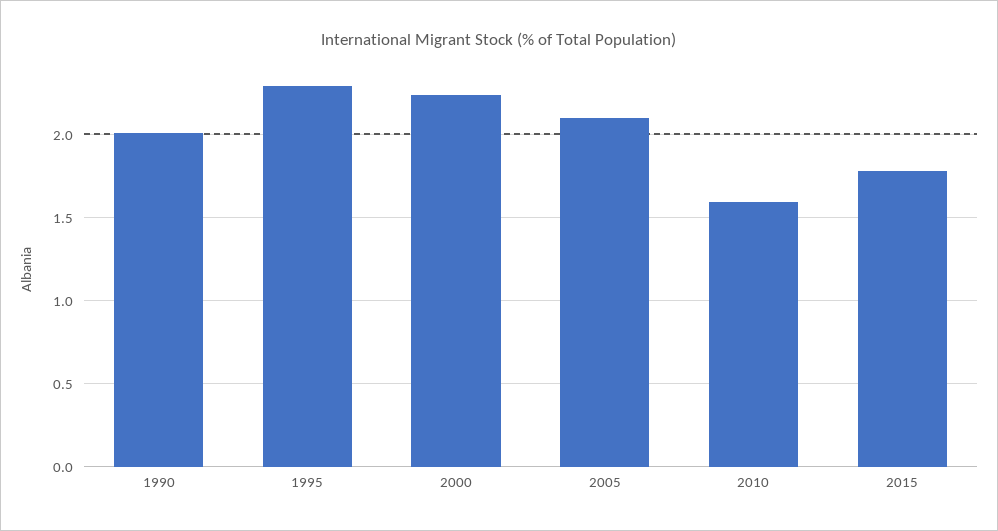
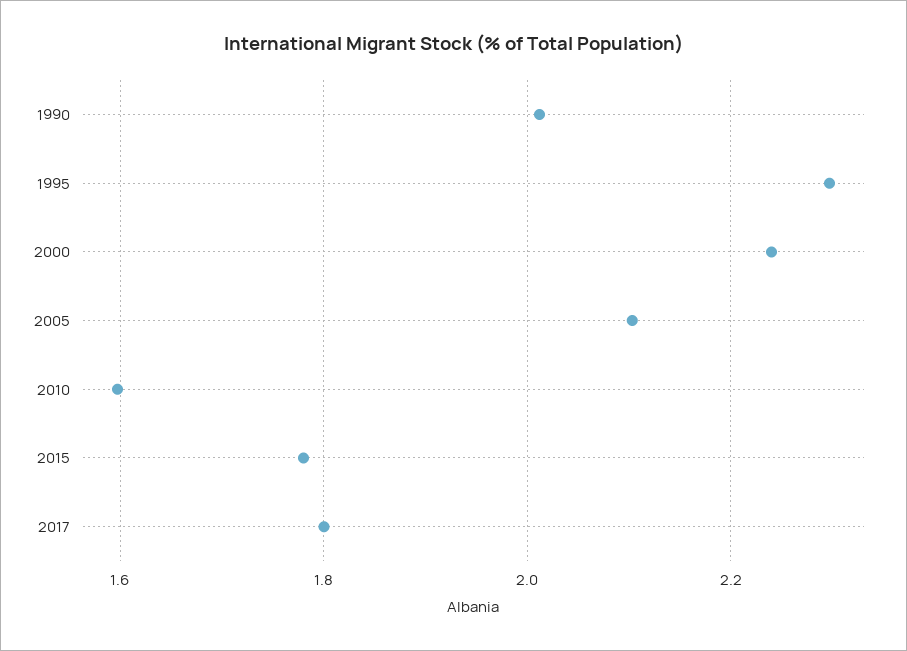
2017: none -> 1.8

